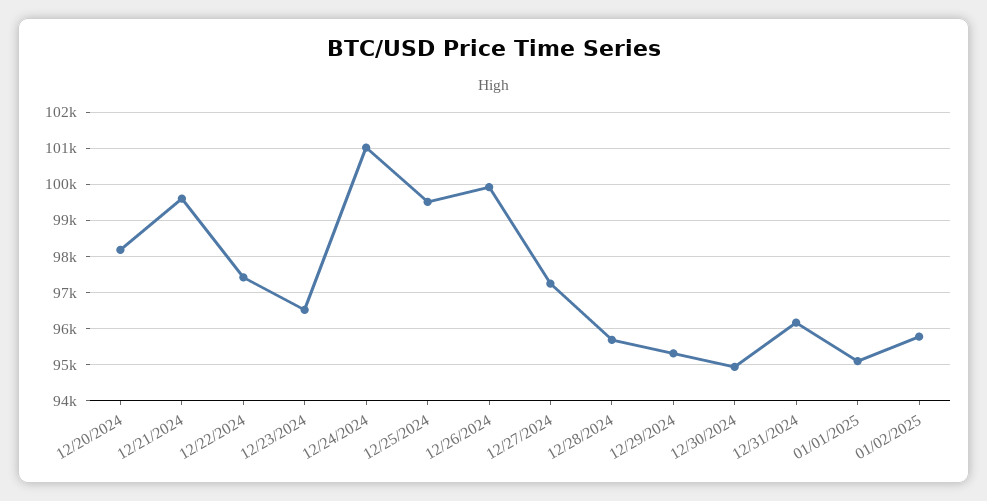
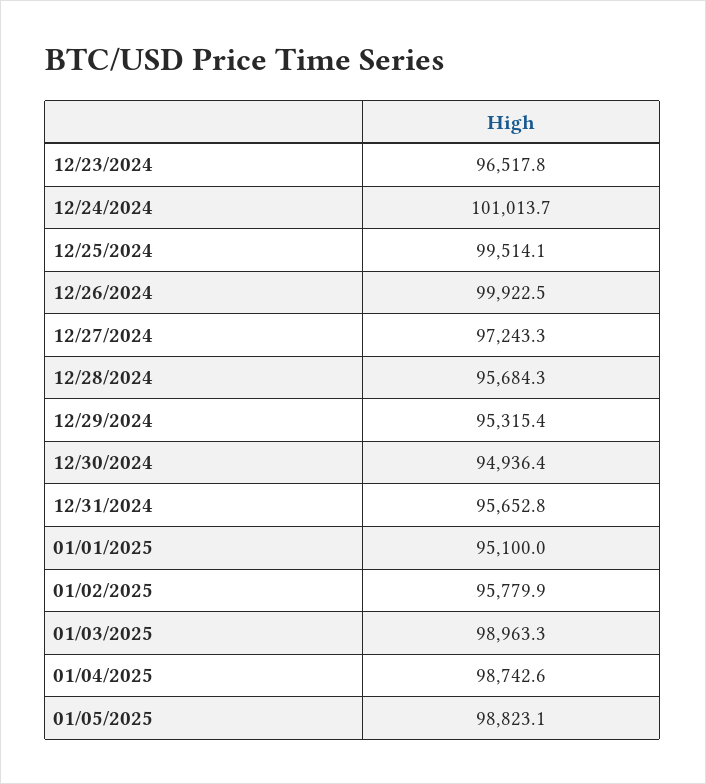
12/20/2024: 98200 -> none
12/21/2024: 99600 -> none
12/22/2024: 97400 -> none
12/31/2024: 96200 -> 95652.8
01/03/2025: none -> 98963.3
01/04/2025: none -> 98742.6
01/05/2025: none -> 98823.1

